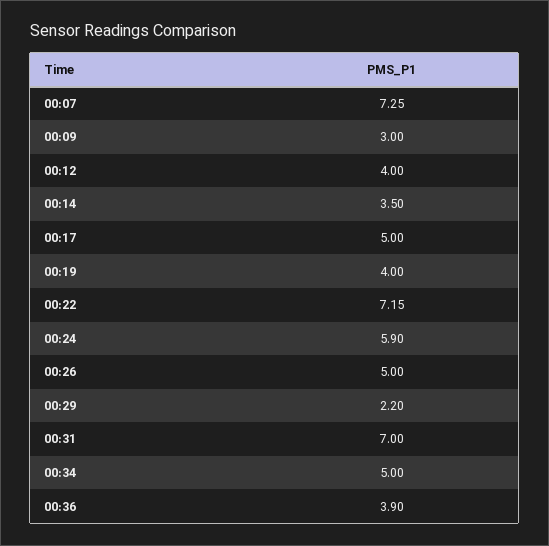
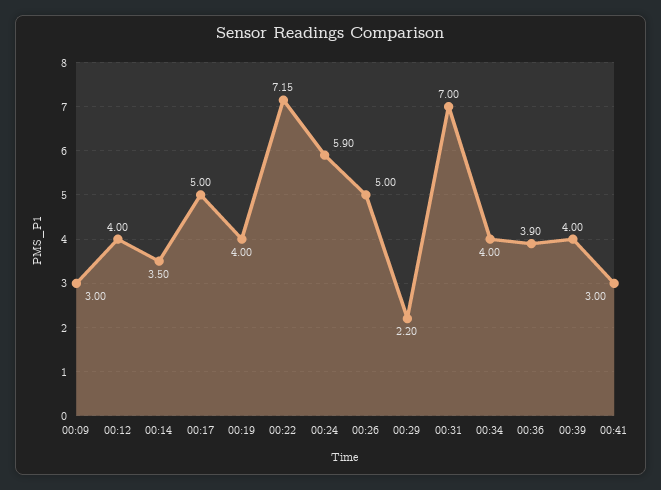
00:07: 7.25 -> none
00:34: 5 -> 4
00:39: none -> 4
00:41: none -> 3

